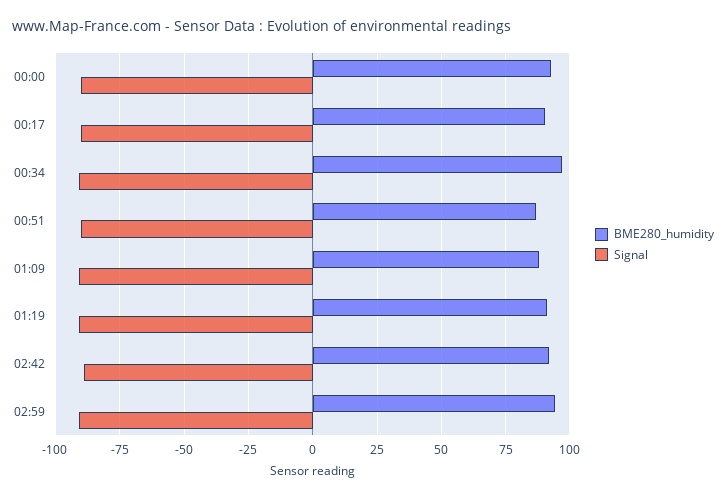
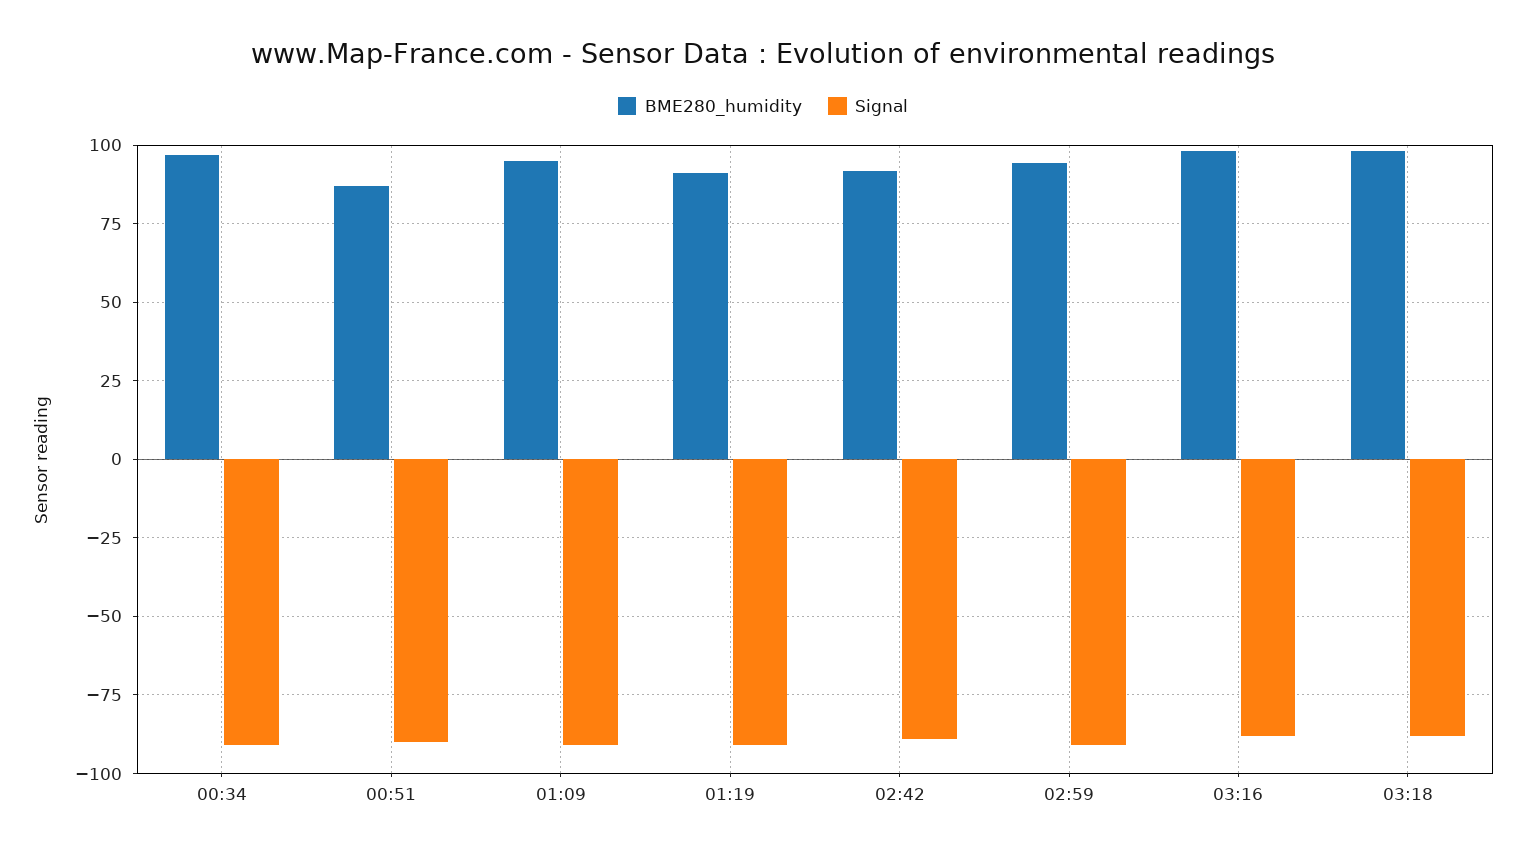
BME280_humidity, 00:00: 92.5 -> none
Signal, 00:00: -90 -> none
BME280_humidity, 00:17: 90 -> none
Signal, 00:17: -90 -> none
BME280_humidity, 01:09: 87.5 -> 95
BME280_humidity, 03:16: none -> 97.5
Signal, 03:16: none -> -87.5
BME280_humidity, 03:18: none -> 97.5
Signal, 03:18: none -> -87.5

